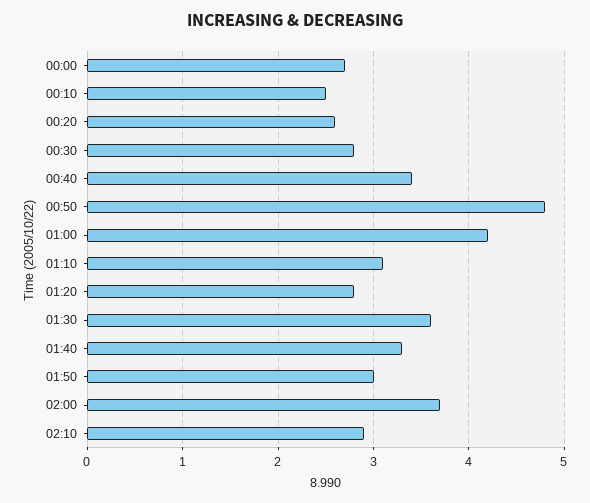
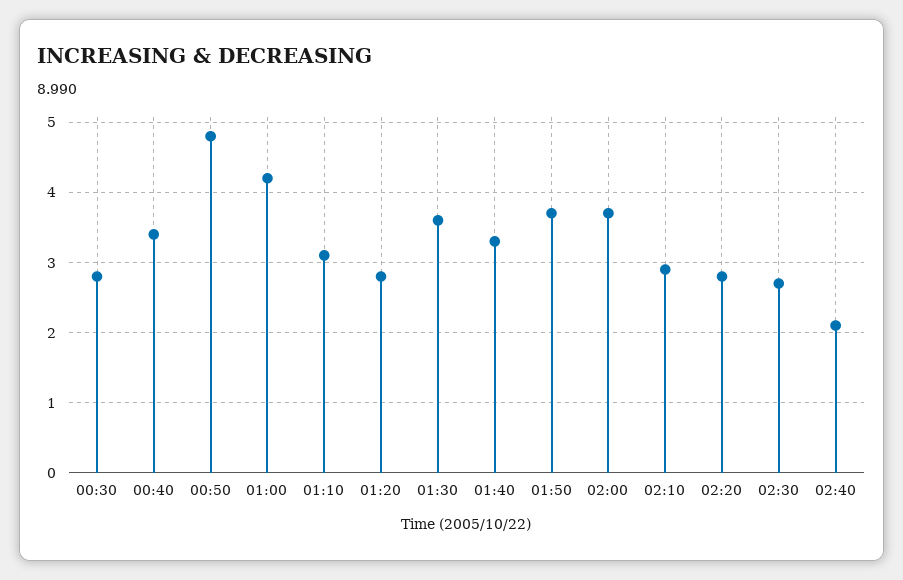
00:00: 2.7 -> none
00:10: 2.5 -> none
00:20: 2.6 -> none
01:50: 3 -> 3.7
02:20: none -> 2.8
02:30: none -> 2.7
02:40: none -> 2.1

